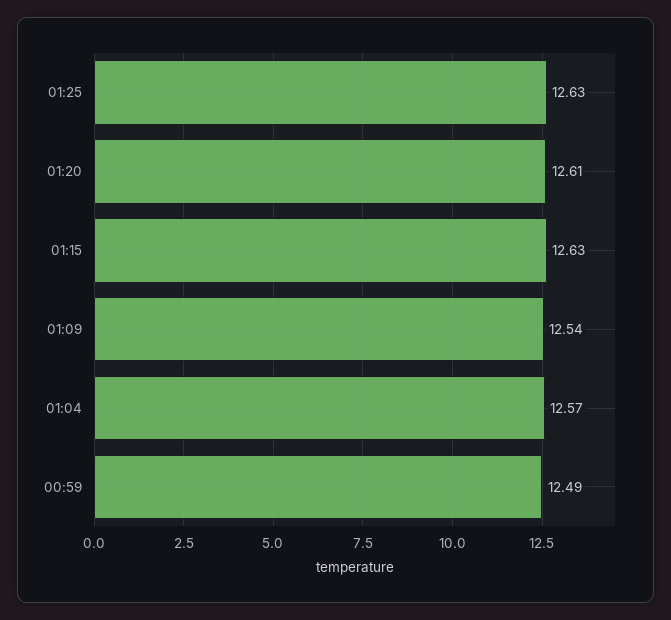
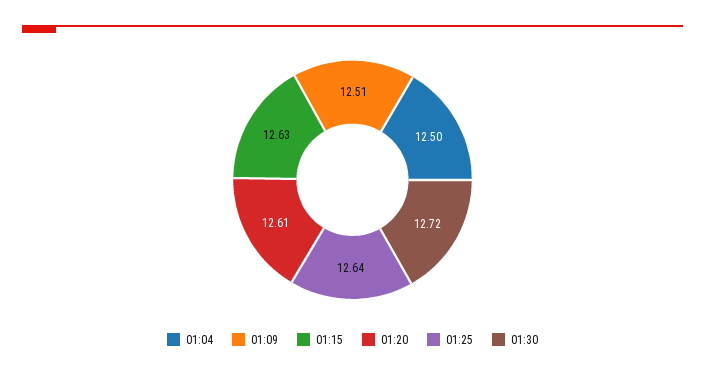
01:25: 12.63 -> 12.64
01:09: 12.54 -> 12.51
01:04: 12.57 -> 12.5
00:59: 12.49 -> none
01:30: none -> 12.72

